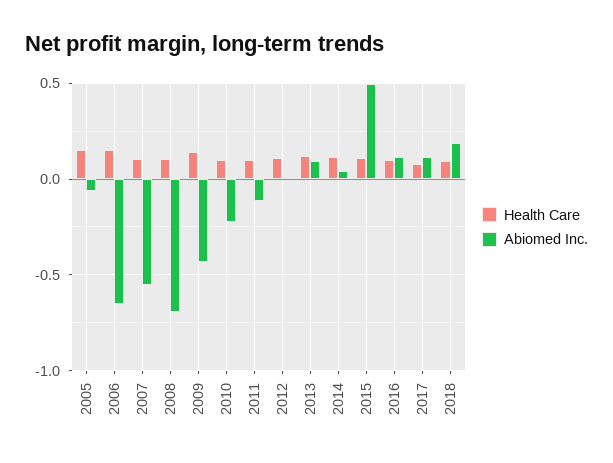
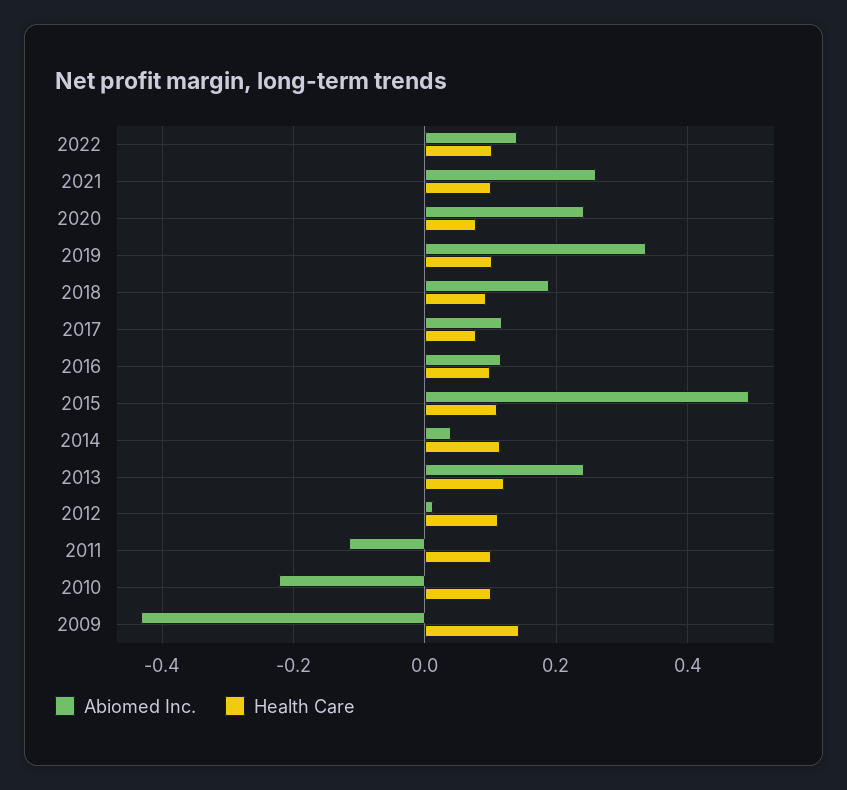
Health Care, 2005: 0.15 -> none
Abiomed Inc., 2005: -0.05 -> none
Health Care, 2006: 0.15 -> none
Abiomed Inc., 2006: -0.65 -> none
Health Care, 2007: 0.1 -> none
Abiomed Inc., 2007: -0.55 -> none
Health Care, 2008: 0.1 -> none
Abiomed Inc., 2008: -0.7 -> none
Abiomed Inc., 2013: 0.1 -> 0.24
Abiomed Inc., 2022: none -> 0.14
Health Care, 2022: none -> 0.1
Abiomed Inc., 2021: none -> 0.26
Health Care, 2021: none -> 0.1
Abiomed Inc., 2020: none -> 0.24
Health Care, 2020: none -> 0.08
Abiomed Inc., 2019: none -> 0.34
Health Care, 2019: none -> 0.1

